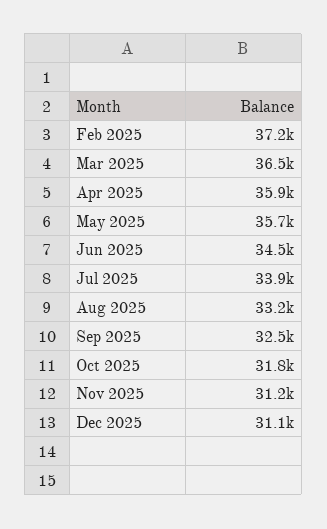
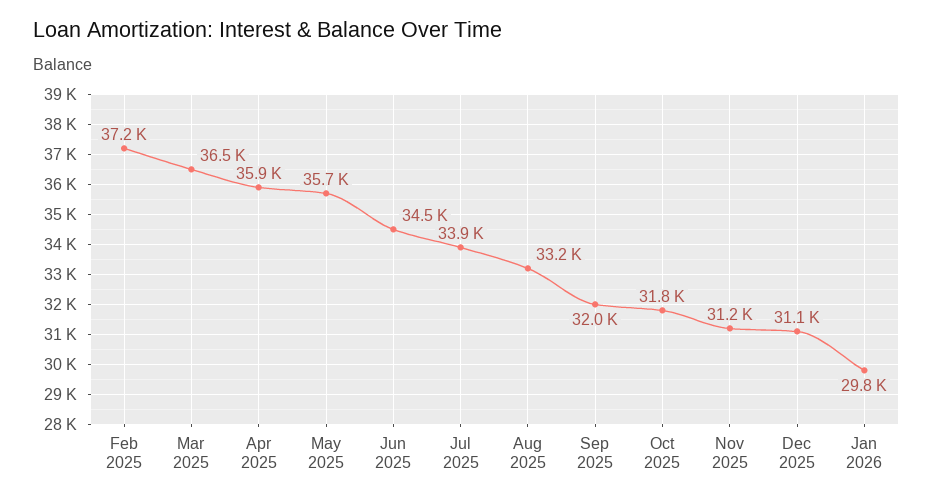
Sep 2025: 32500 -> 32000
Jan 2026: none -> 29800

